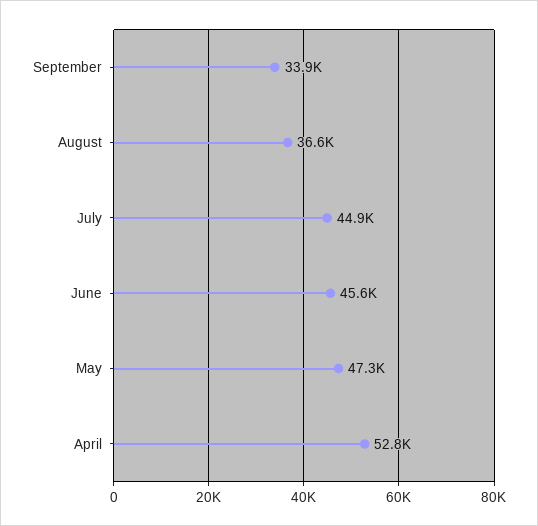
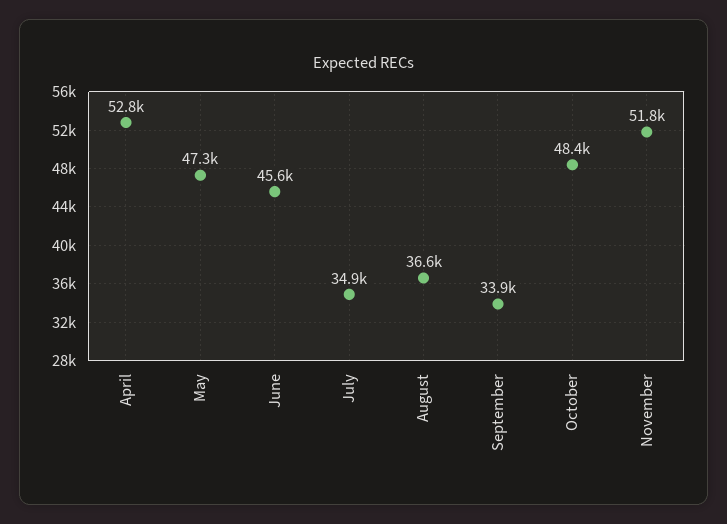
July: 44900 -> 34900
October: none -> 48400
November: none -> 51800

